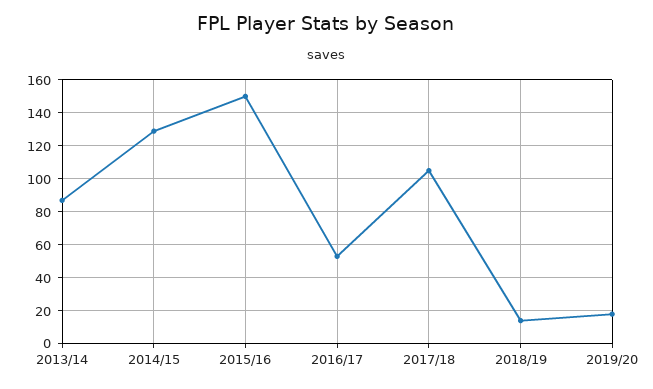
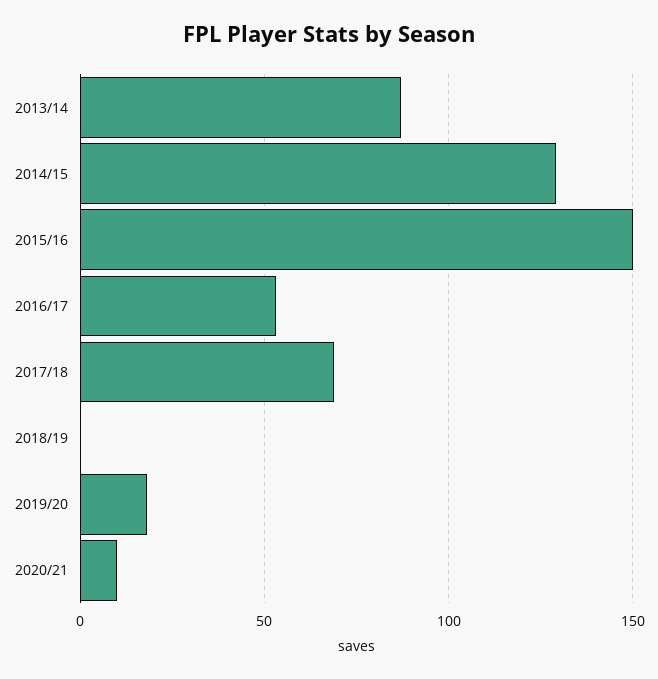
2017/18: 105 -> 70
2018/19: 15 -> 0
2020/21: none -> 10

